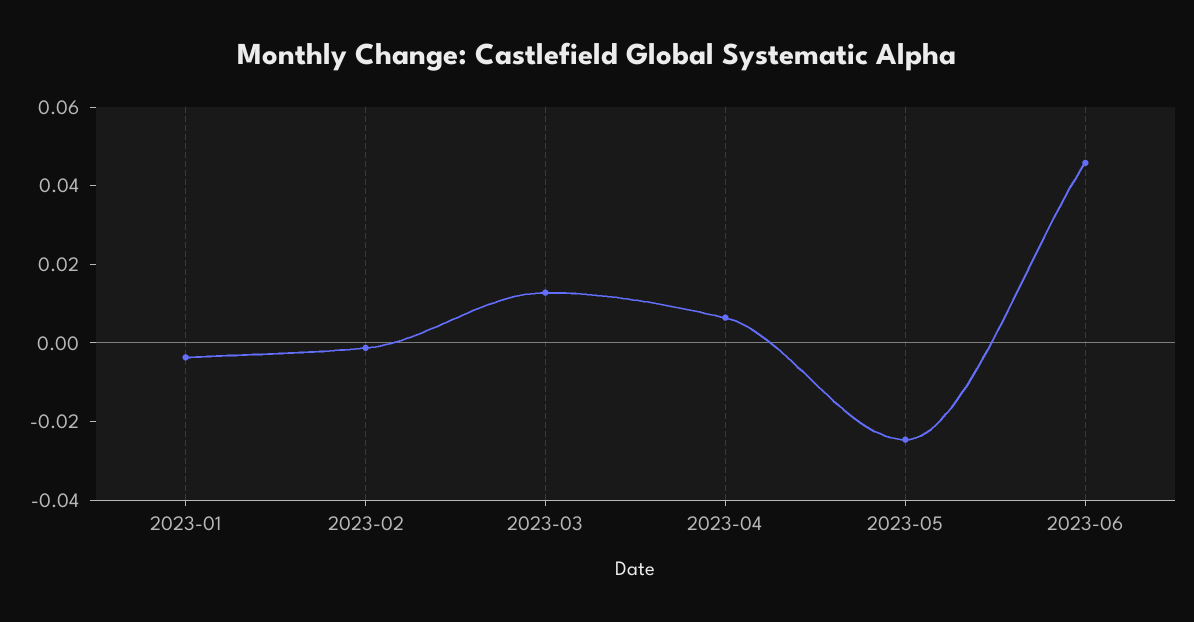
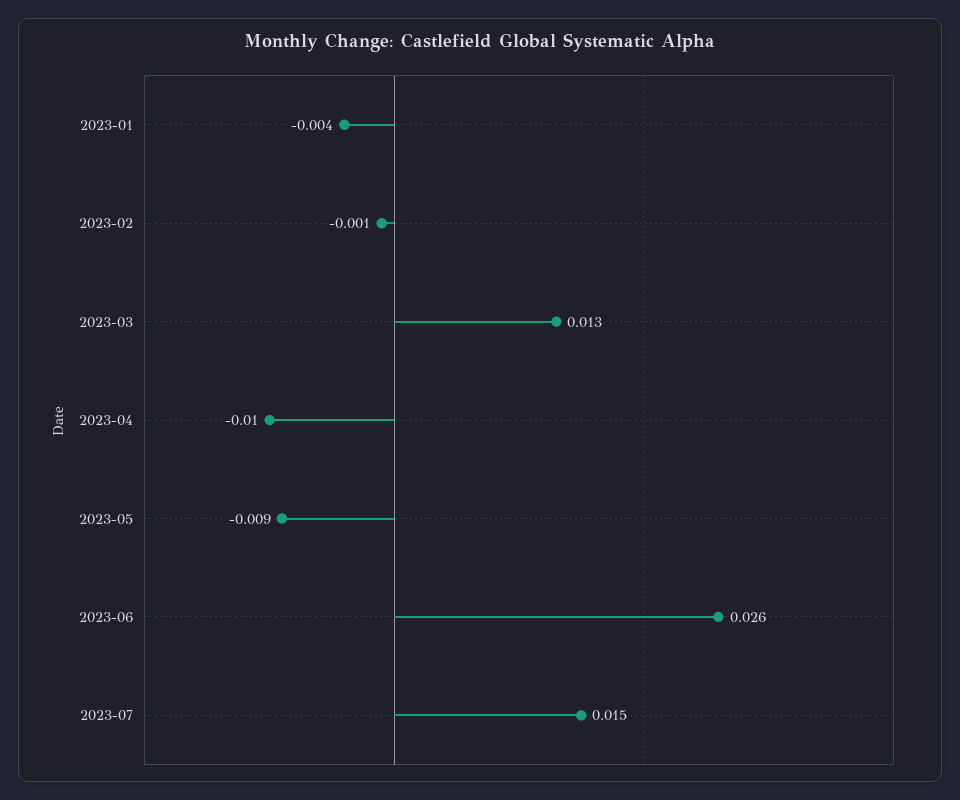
2023-04: 0.005 -> -0.01
2023-05: -0.025 -> -0.009
2023-06: 0.045 -> 0.026
2023-07: none -> 0.015

